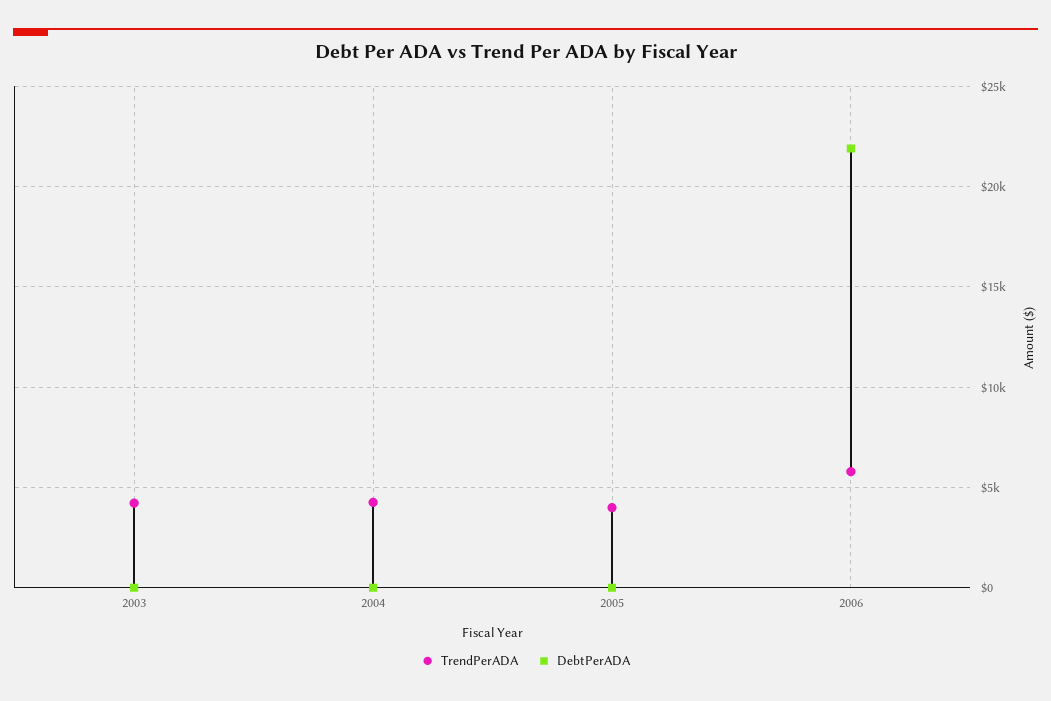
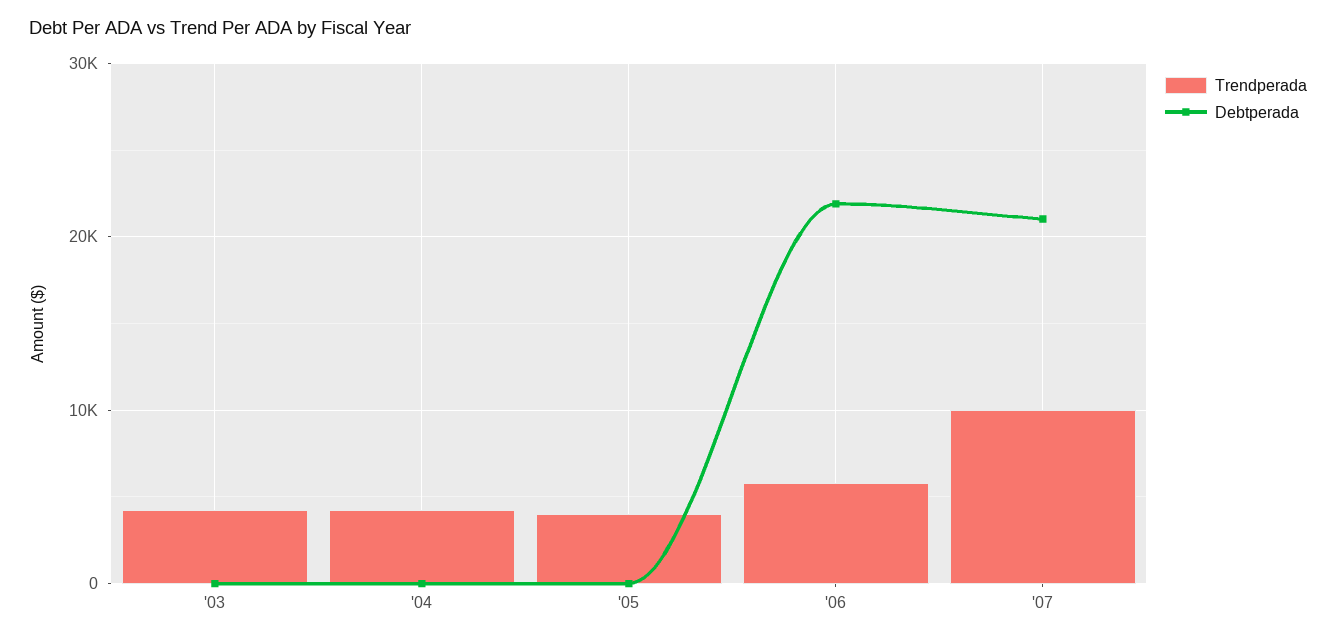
TrendPerADA, '07: none -> 10000
DebtPerADA, '07: none -> 21000

